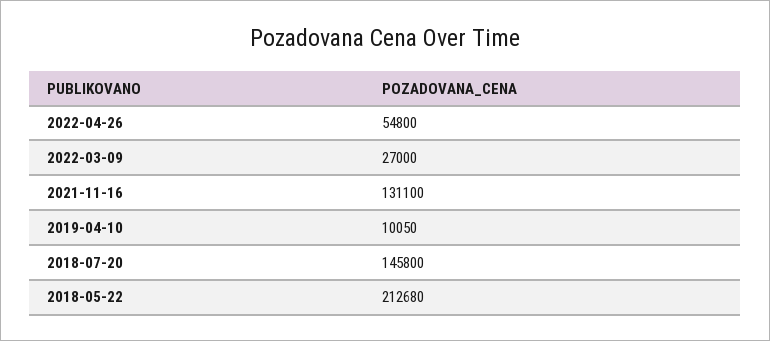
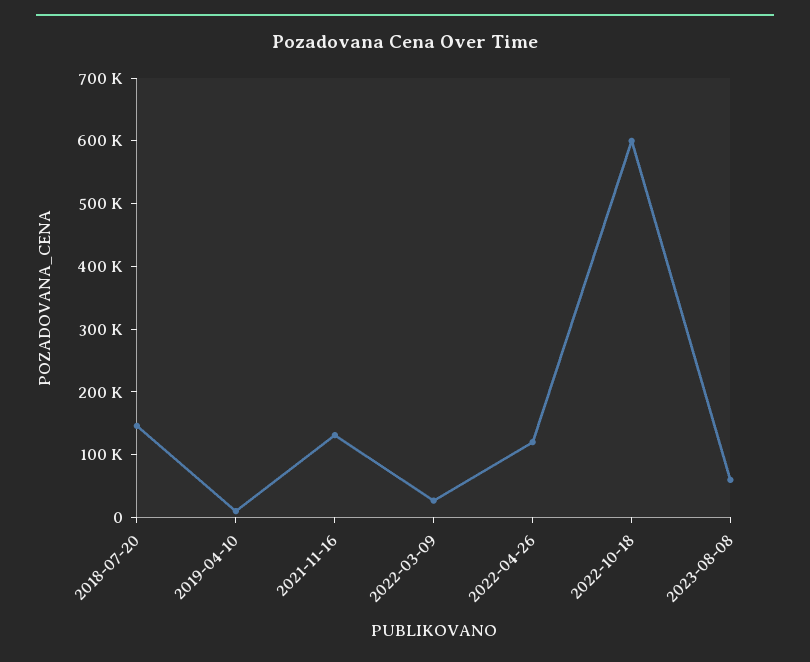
2022-04-26: 54800 -> 120000
2018-05-22: 212680 -> none
2022-10-18: none -> 600000
2023-08-08: none -> 60000

